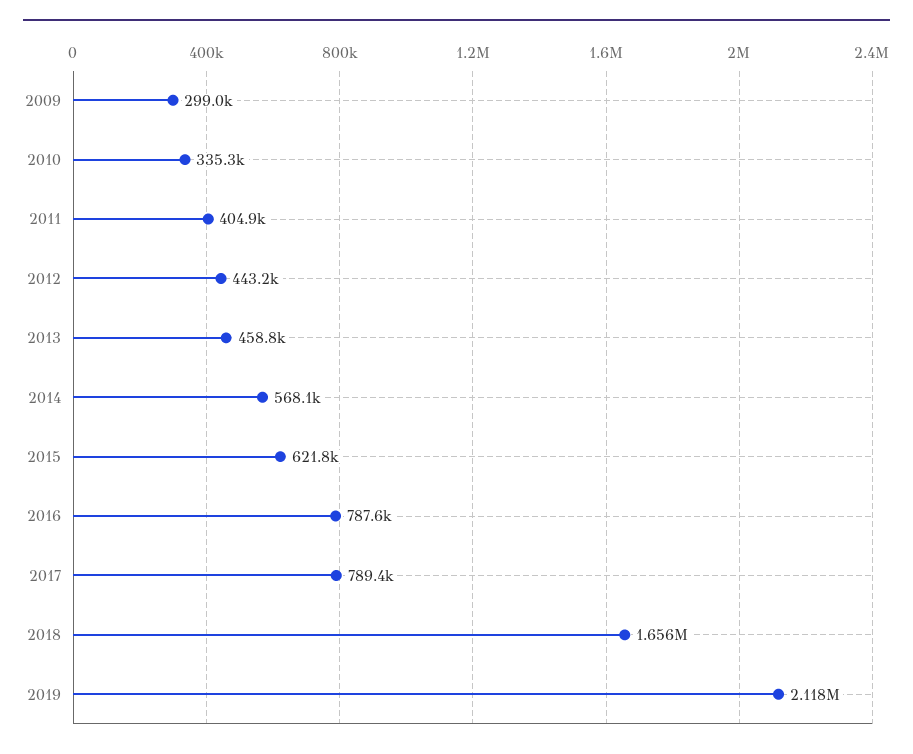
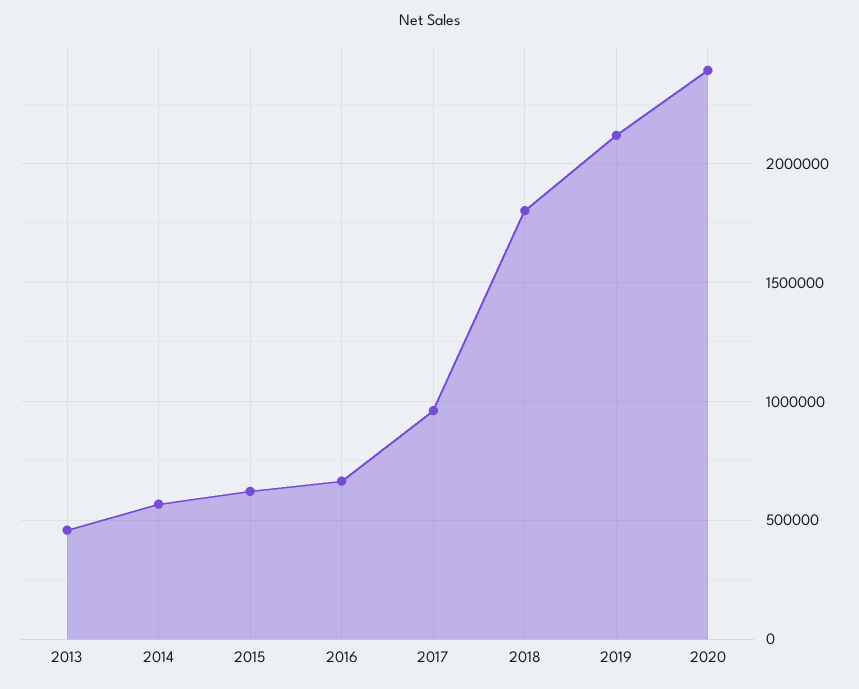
2009: 299000 -> none
2010: 335300 -> none
2011: 404900 -> none
2012: 443200 -> none
2016: 787600 -> 650000
2017: 789400 -> 950000
2018: 1656000 -> 1800000
2020: none -> 2400000

